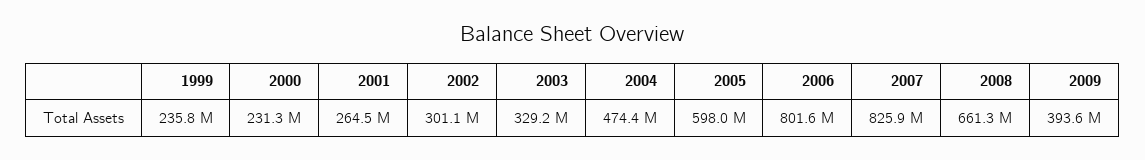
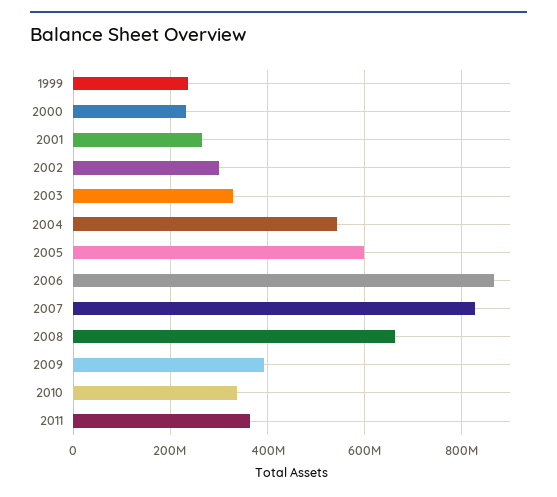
2004: 474400000 -> 540000000
2006: 801600000 -> 860000000
2010: none -> 340000000
2011: none -> 360000000

